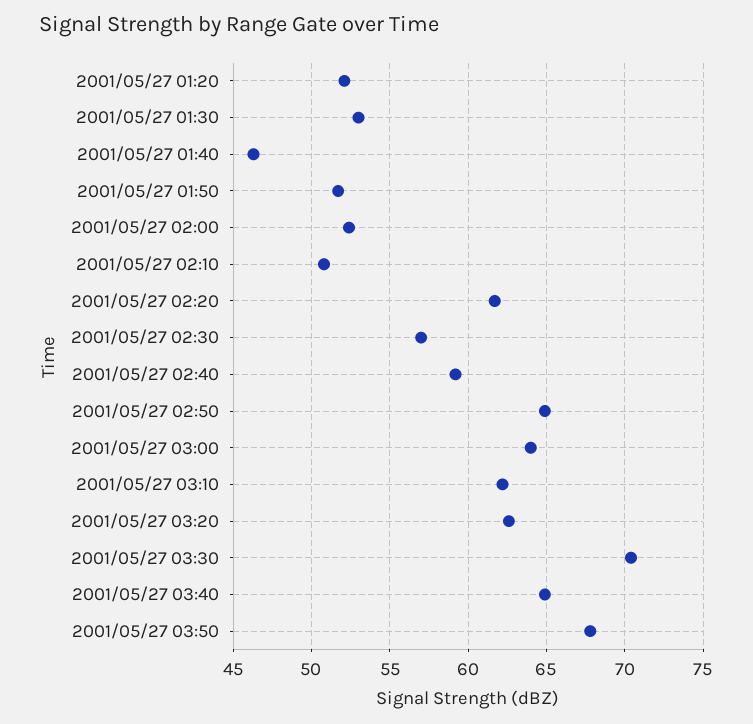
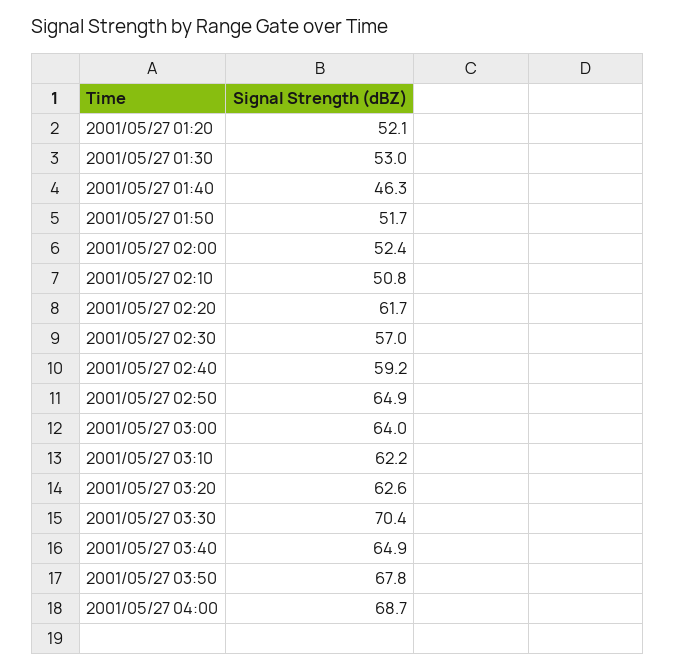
2001/05/27 04:00: none -> 68.7

